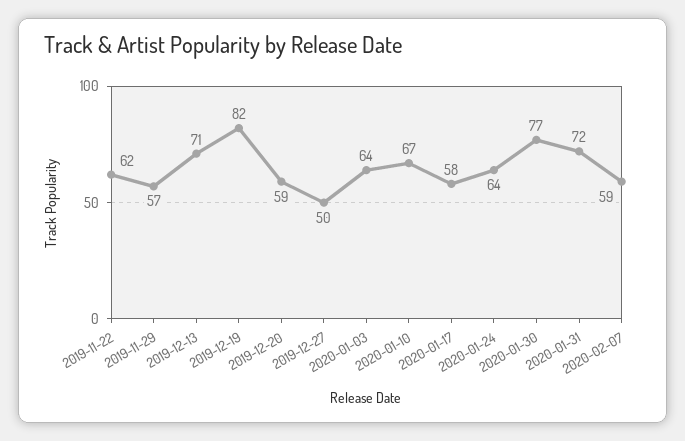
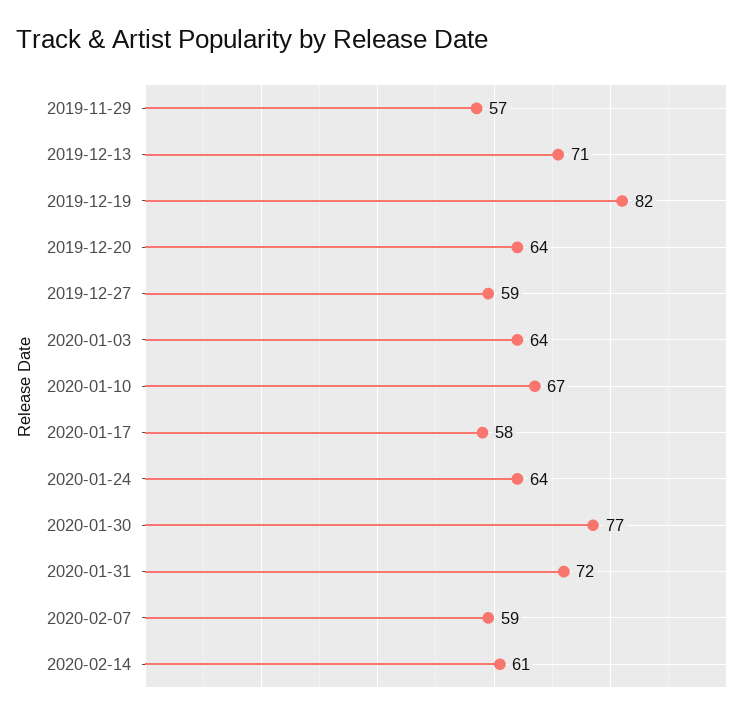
2019-11-22: 62 -> none
2019-12-20: 59 -> 64
2019-12-27: 50 -> 59
2020-02-14: none -> 61

